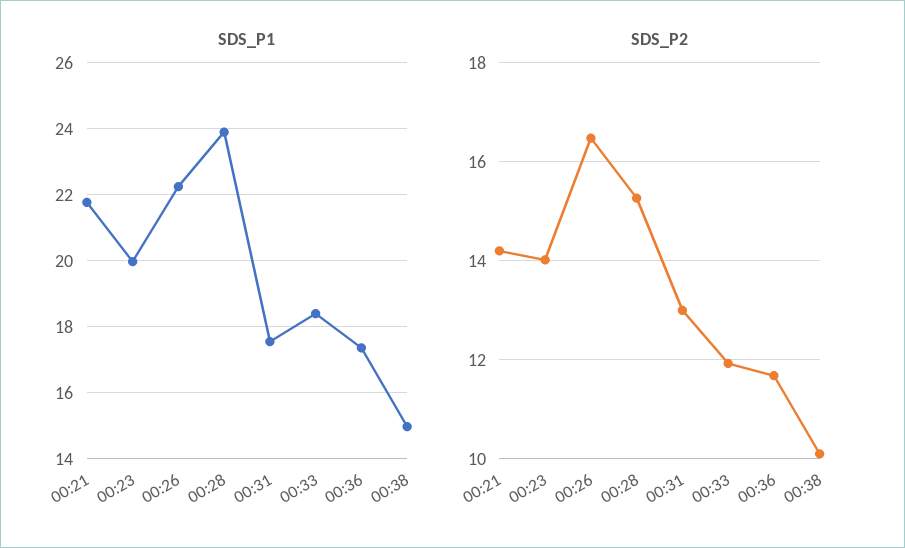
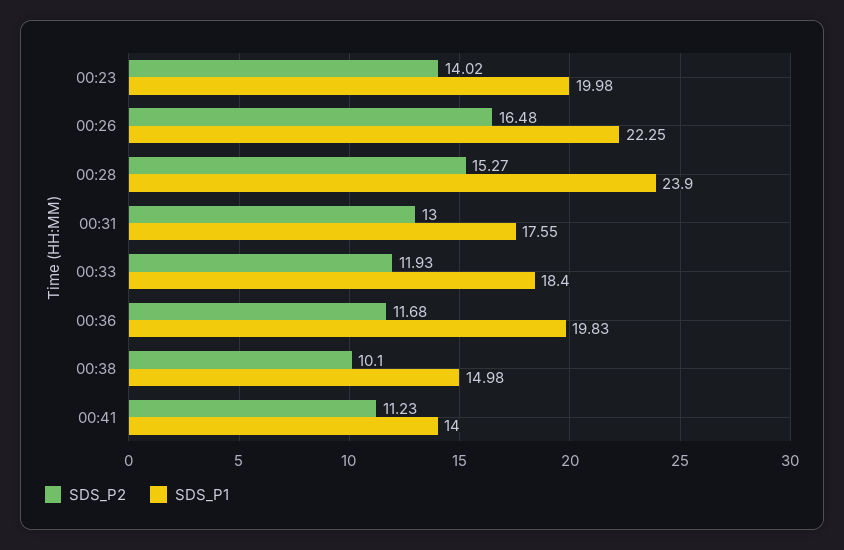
SDS_P1, 00:21: 21.8 -> none
SDS_P1, 00:36: 17.4 -> 19.83
SDS_P2, 00:21: 14.2 -> none
SDS_P2, 00:41: none -> 11.23
SDS_P1, 00:41: none -> 14

